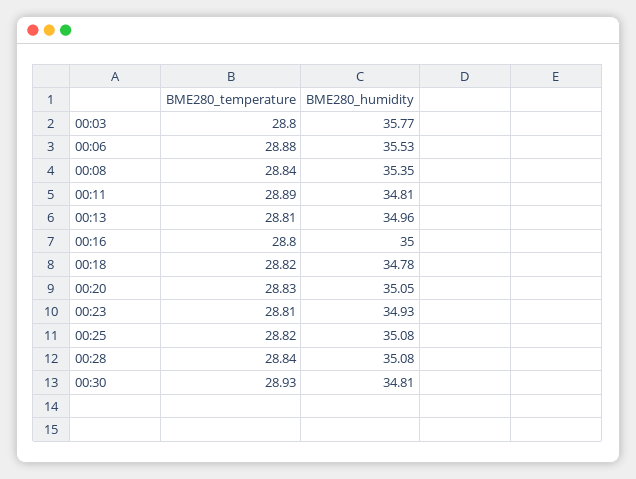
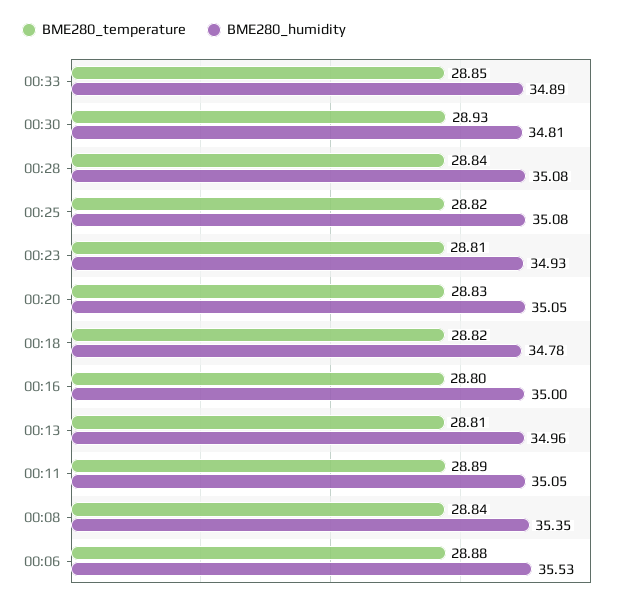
BME280_temperature, 00:03: 28.8 -> none
BME280_humidity, 00:03: 35.77 -> none
BME280_humidity, 00:11: 34.81 -> 35.05
BME280_temperature, 00:33: none -> 28.85
BME280_humidity, 00:33: none -> 34.89

